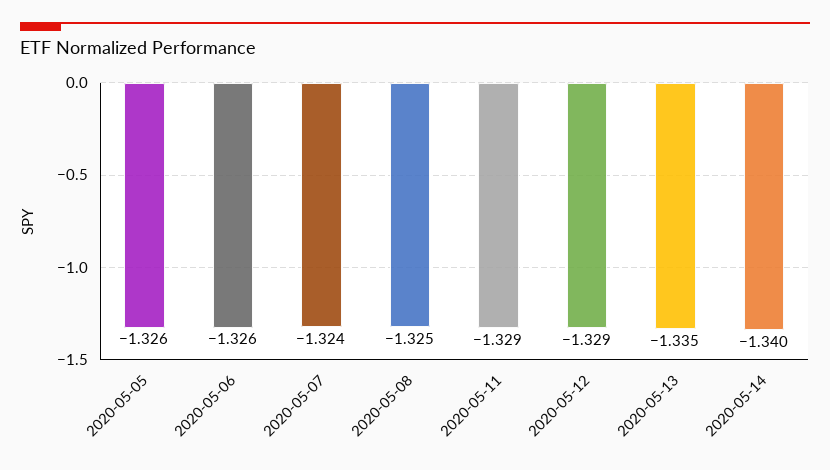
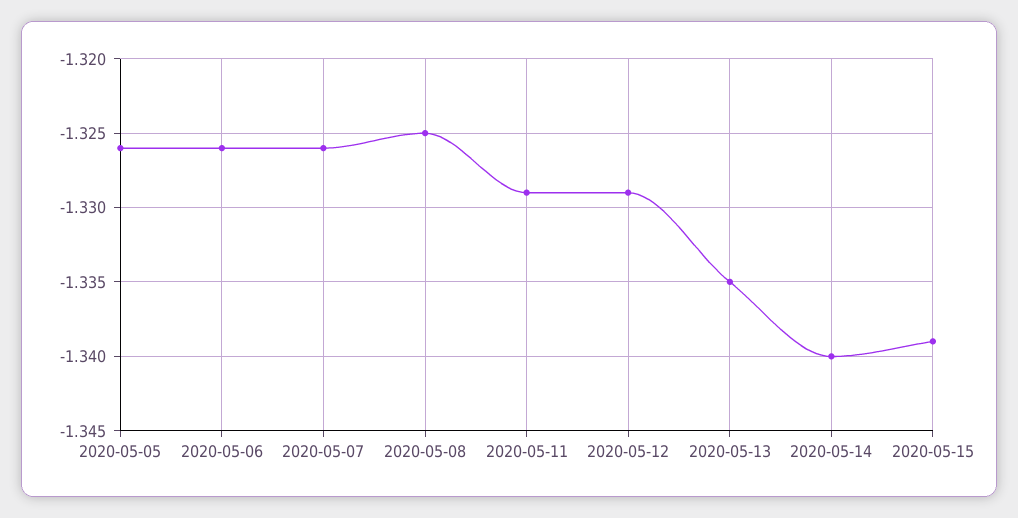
2020-05-07: -1.324 -> -1.326
2020-05-15: none -> -1.339

